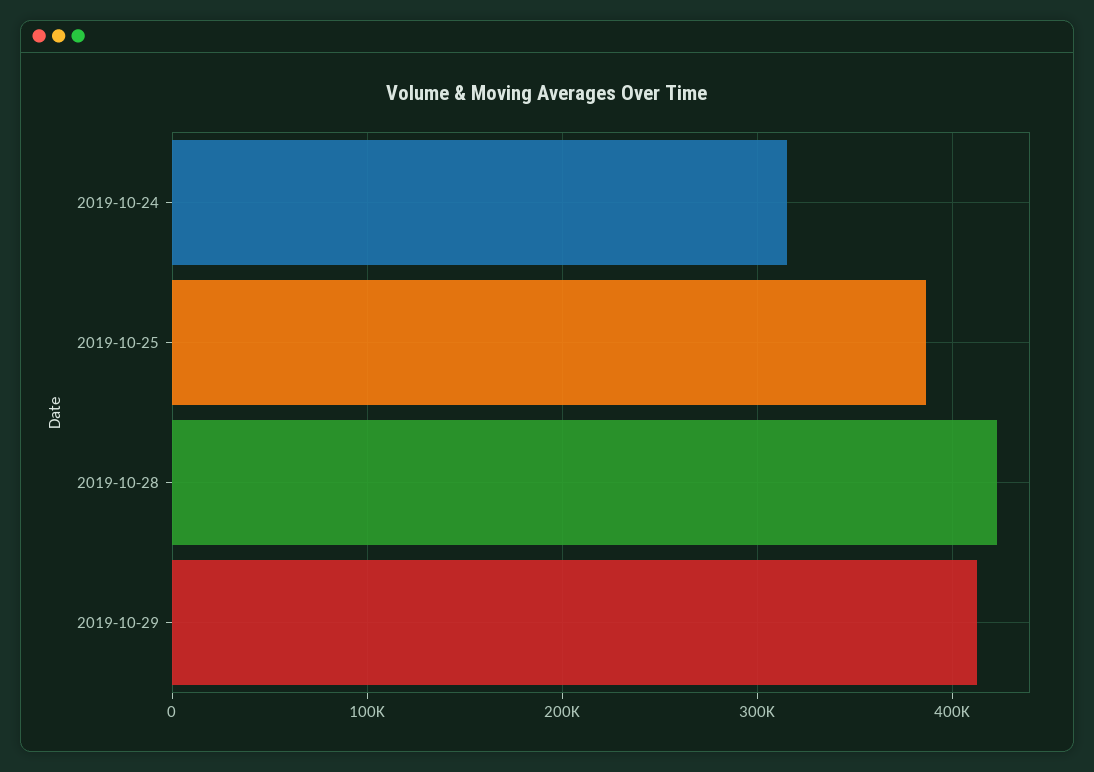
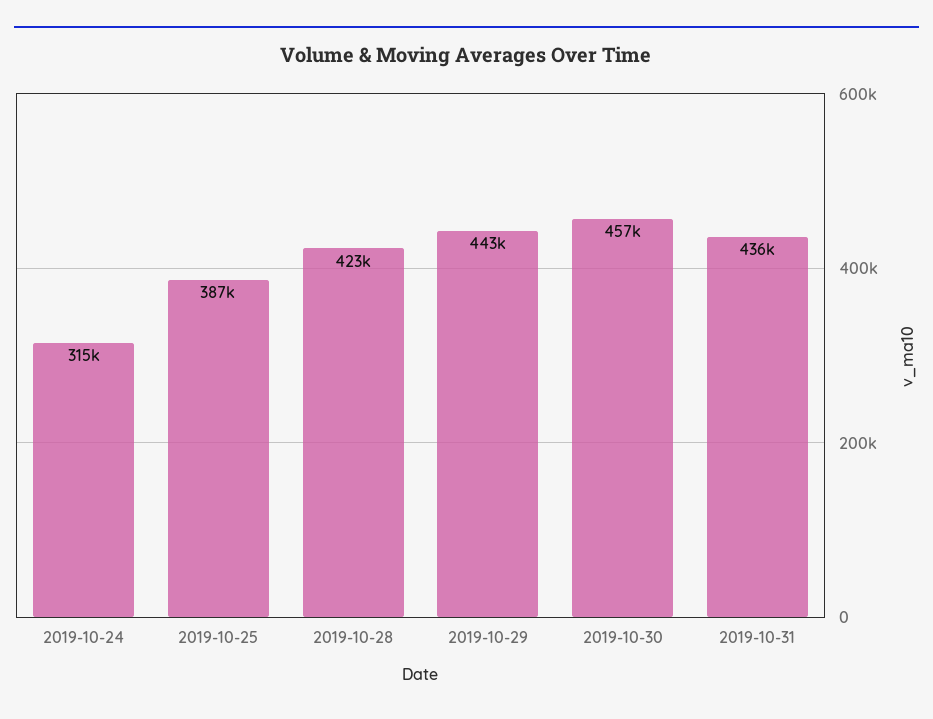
2019-10-29: 410000 -> 443000
2019-10-30: none -> 457000
2019-10-31: none -> 436000

